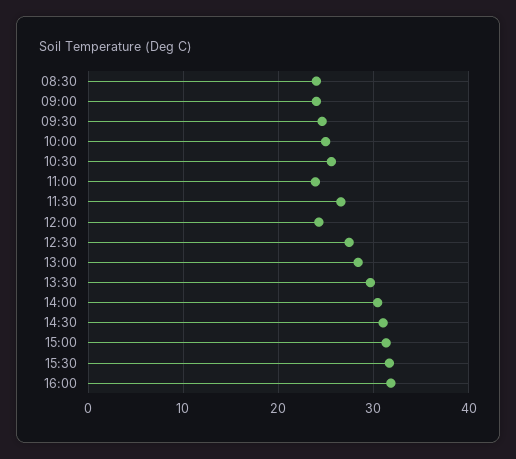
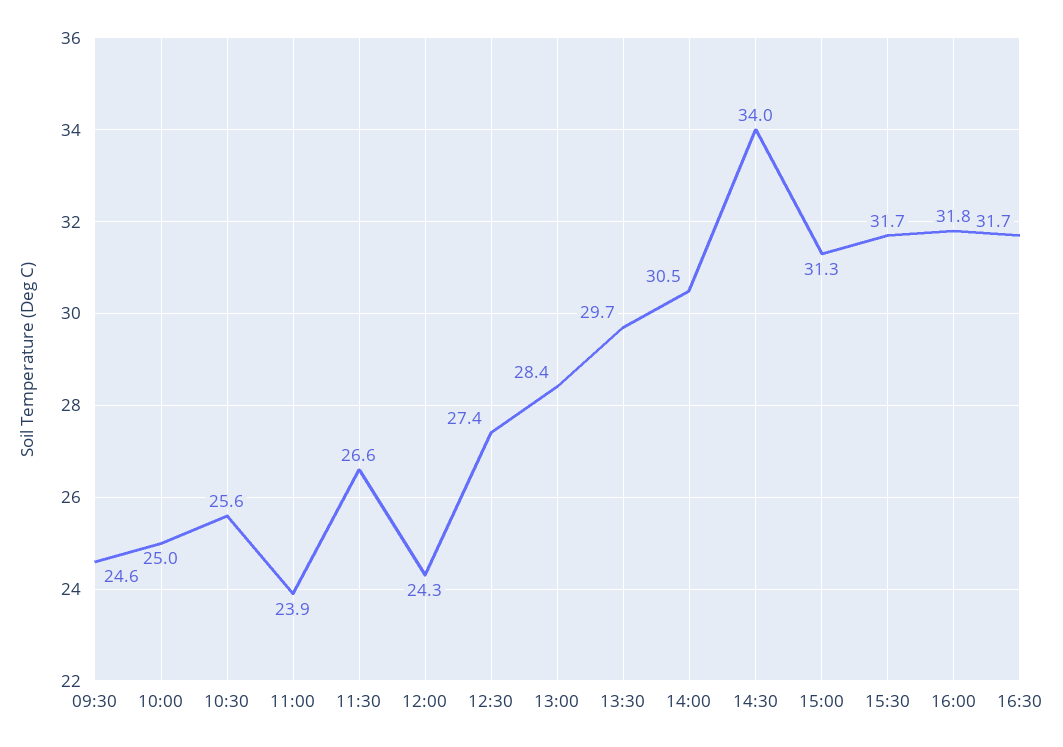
08:30: 24 -> none
09:00: 24 -> none
14:30: 31 -> 34
16:30: none -> 31.7

